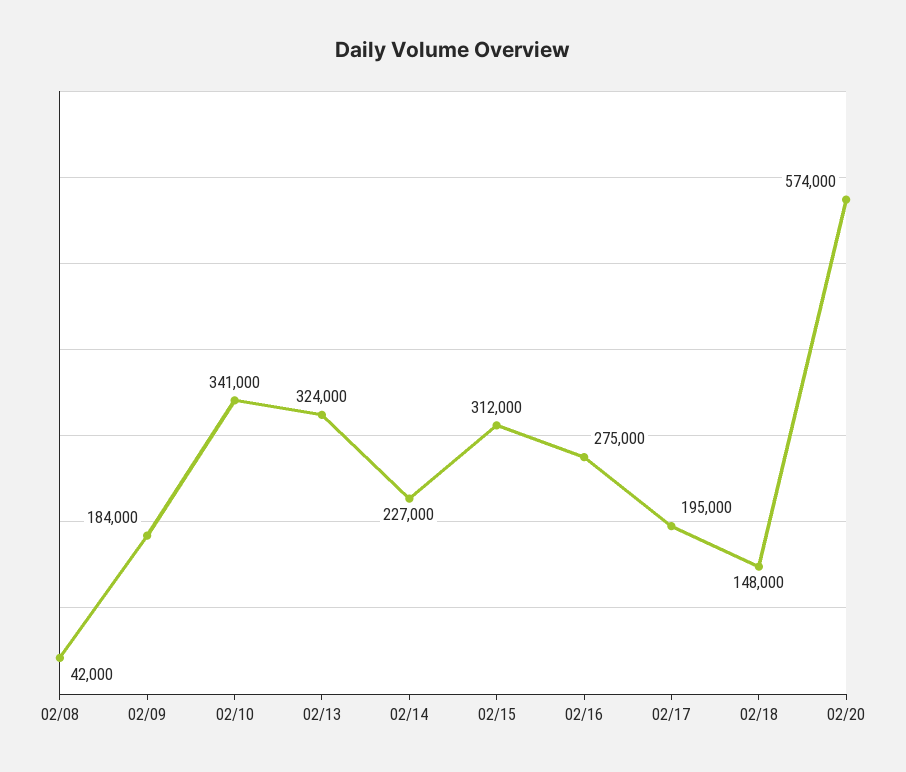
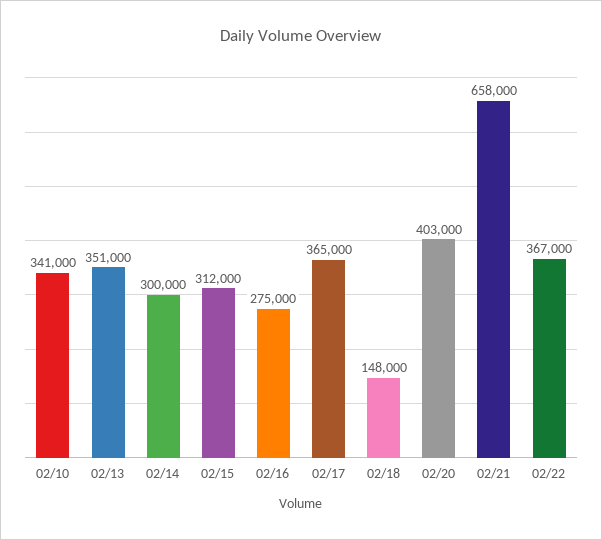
02/08: 42000 -> none
02/09: 184000 -> none
02/13: 324000 -> 351000
02/14: 227000 -> 300000
02/17: 195000 -> 365000
02/20: 574000 -> 403000
02/21: none -> 658000
02/22: none -> 367000

